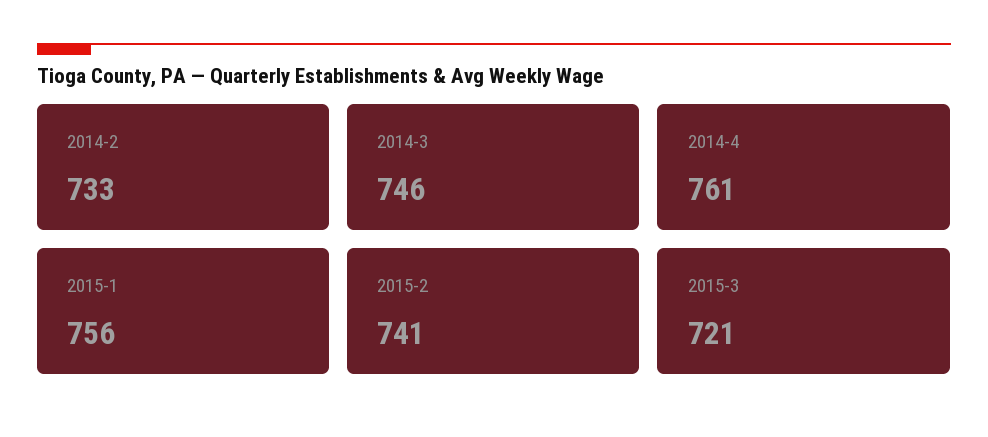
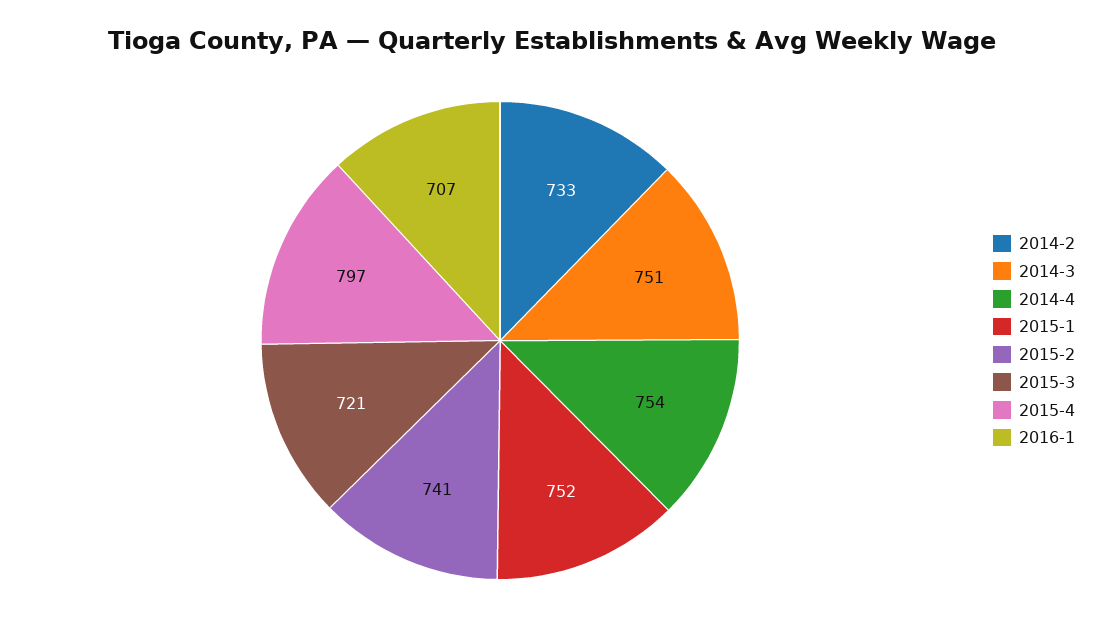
2014-3: 746 -> 751
2014-4: 761 -> 754
2015-1: 756 -> 752
2015-4: none -> 797
2016-1: none -> 707

